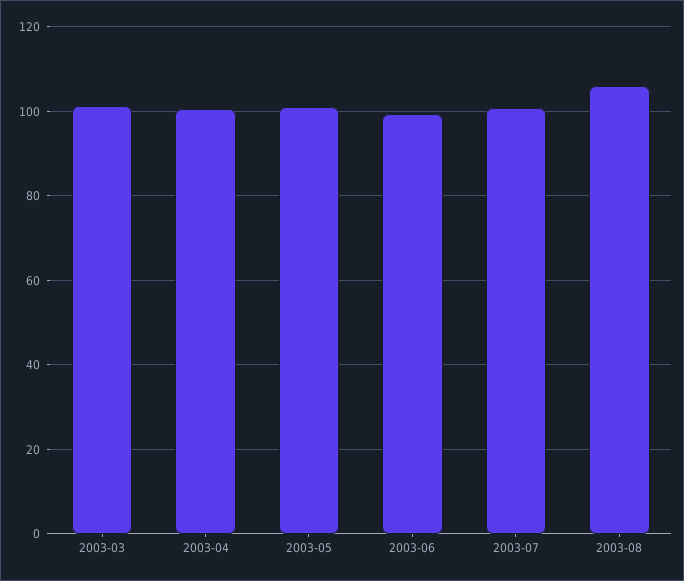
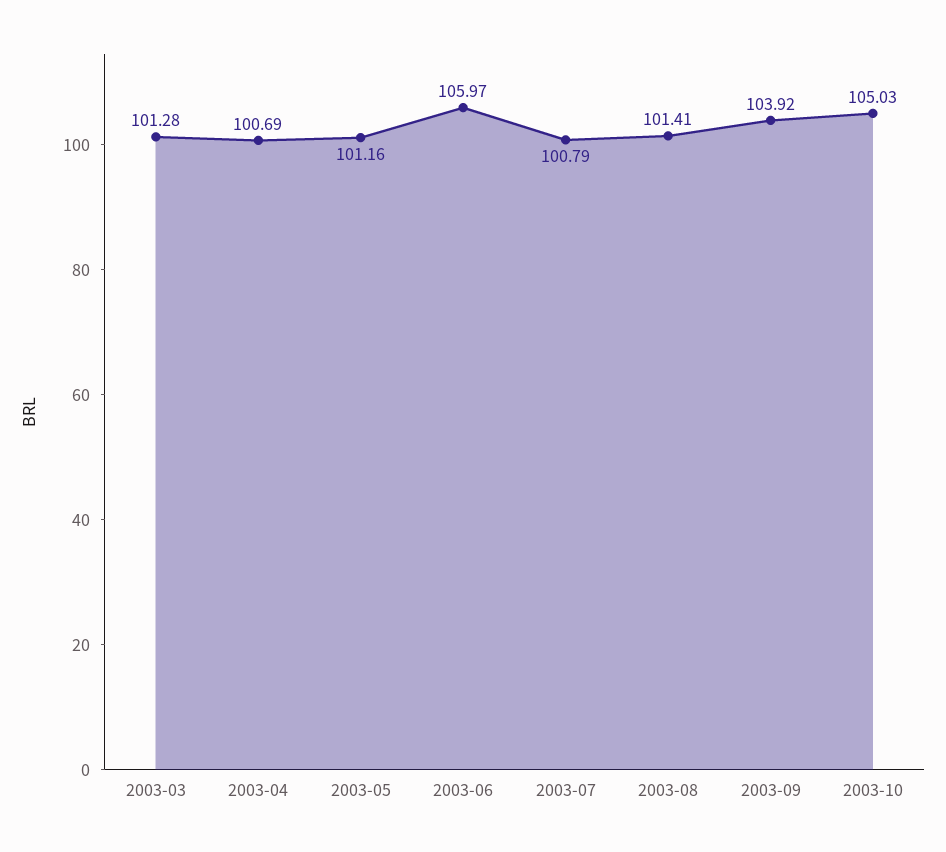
2003-06: 100 -> 105.97
2003-08: 106 -> 101.41
2003-09: none -> 103.92
2003-10: none -> 105.03

